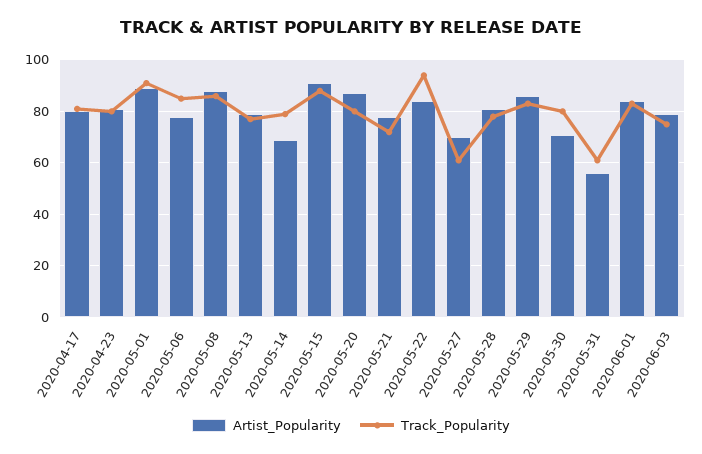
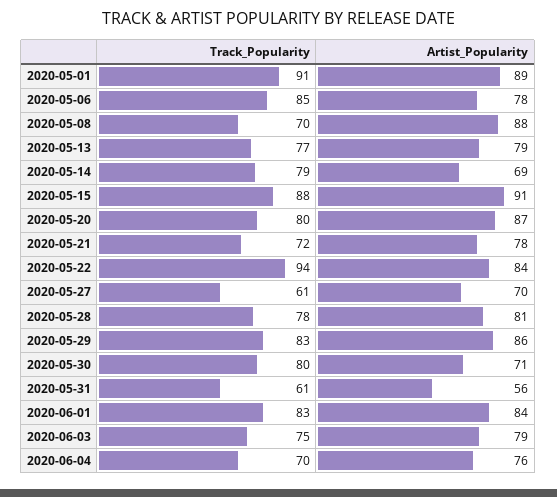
Artist_Popularity, 2020-04-17: 80 -> none
Track_Popularity, 2020-04-17: 80 -> none
Artist_Popularity, 2020-04-23: 80 -> none
Track_Popularity, 2020-04-23: 80 -> none
Track_Popularity, 2020-05-08: 85 -> 70
Track_Popularity, 2020-06-04: none -> 70
Artist_Popularity, 2020-06-04: none -> 76

